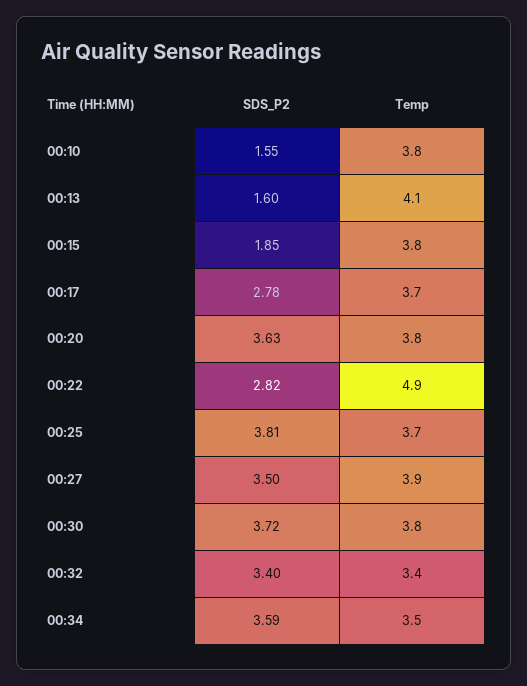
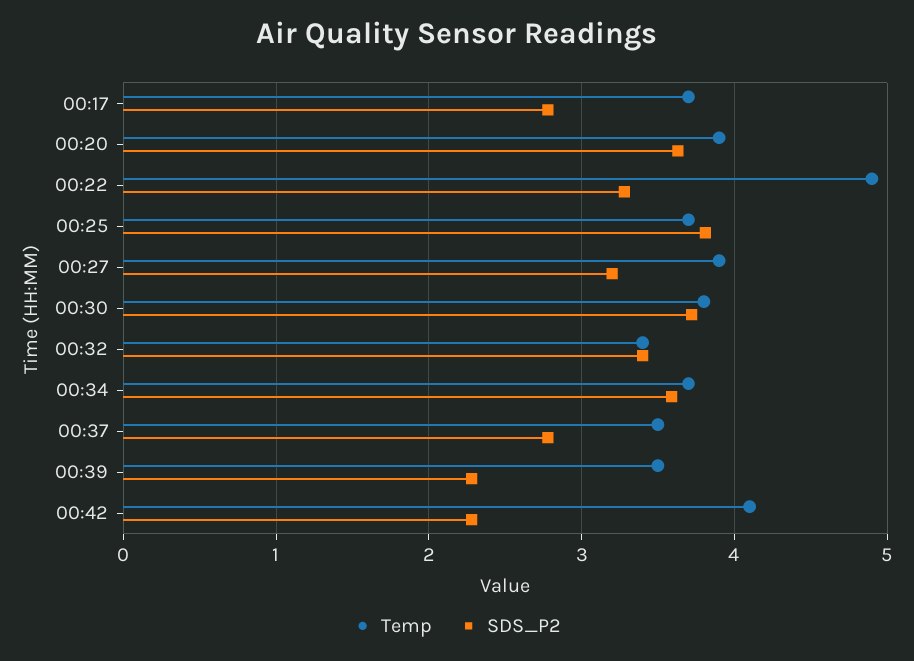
SDS_P2, 00:10: 1.55 -> none
Temp, 00:10: 3.8 -> none
SDS_P2, 00:13: 1.6 -> none
Temp, 00:13: 4.1 -> none
SDS_P2, 00:15: 1.85 -> none
Temp, 00:15: 3.8 -> none
Temp, 00:20: 3.8 -> 3.9
SDS_P2, 00:22: 2.82 -> 3.3
SDS_P2, 00:27: 3.5 -> 3.2
Temp, 00:34: 3.5 -> 3.7
Temp, 00:37: none -> 3.5
SDS_P2, 00:37: none -> 2.8
Temp, 00:39: none -> 3.5
SDS_P2, 00:39: none -> 2.3
Temp, 00:42: none -> 4.1
SDS_P2, 00:42: none -> 2.3

